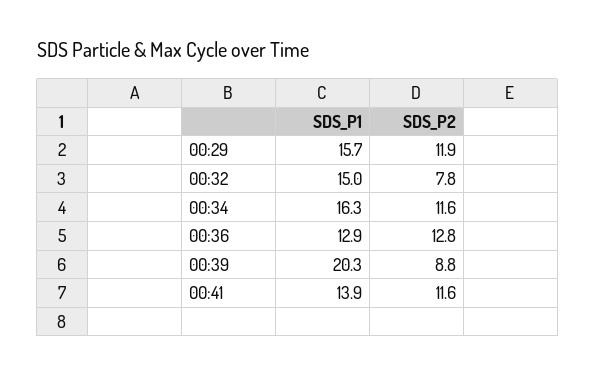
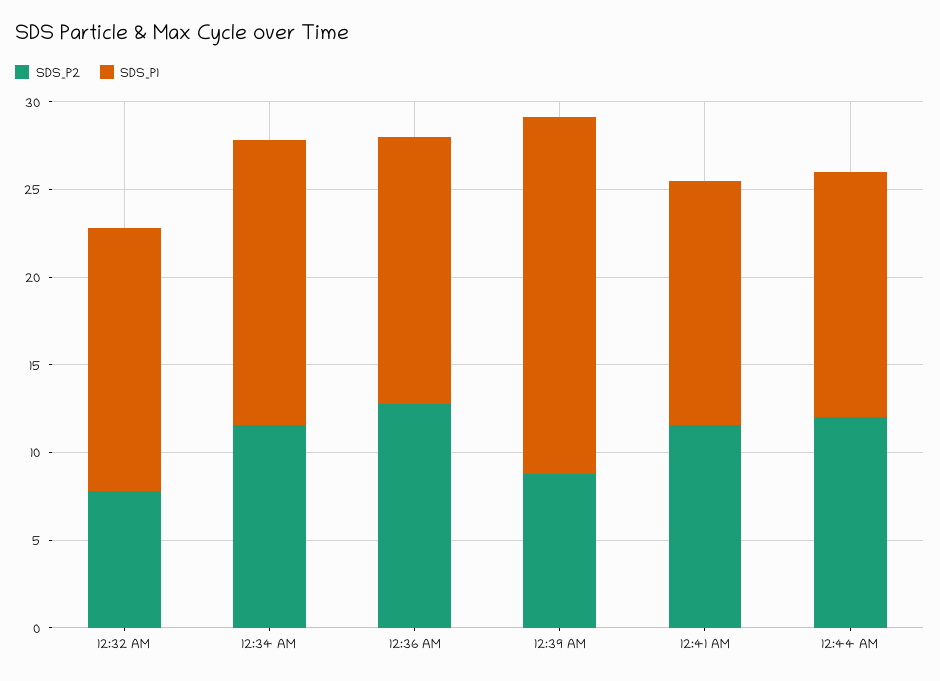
SDS_P1, 00:29: 15.7 -> none
SDS_P2, 00:29: 11.9 -> none
SDS_P1, 00:36: 12.9 -> 15
SDS_P2, 12:44 AM: none -> 12
SDS_P1, 12:44 AM: none -> 14

